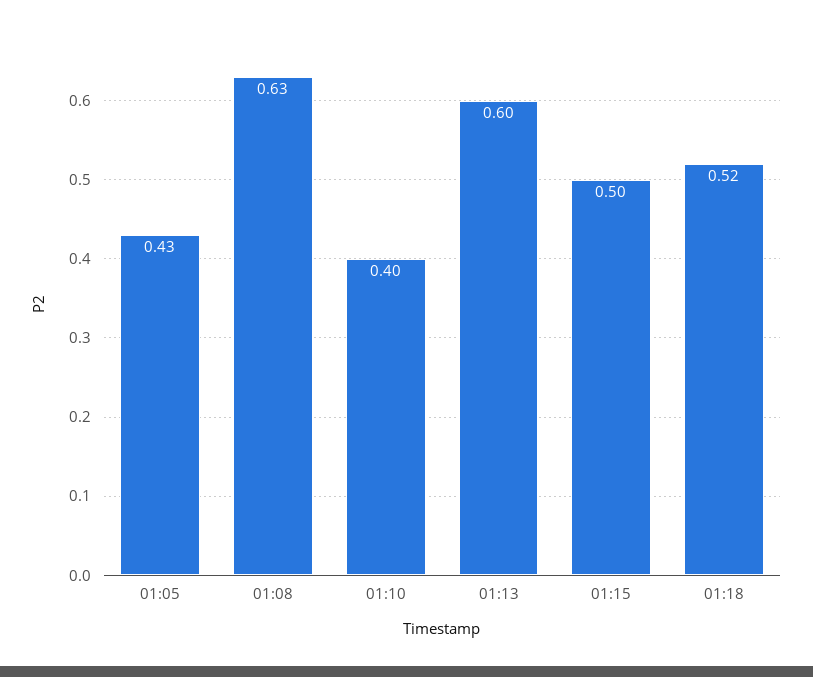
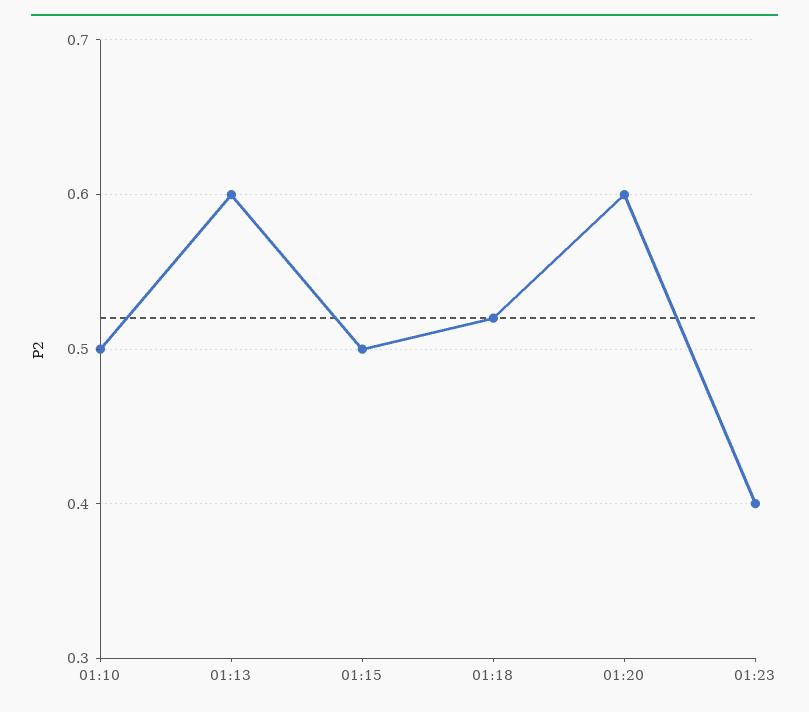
01:05: 0.43 -> none
01:08: 0.63 -> none
01:10: 0.4 -> 0.5
01:20: none -> 0.6
01:23: none -> 0.4

